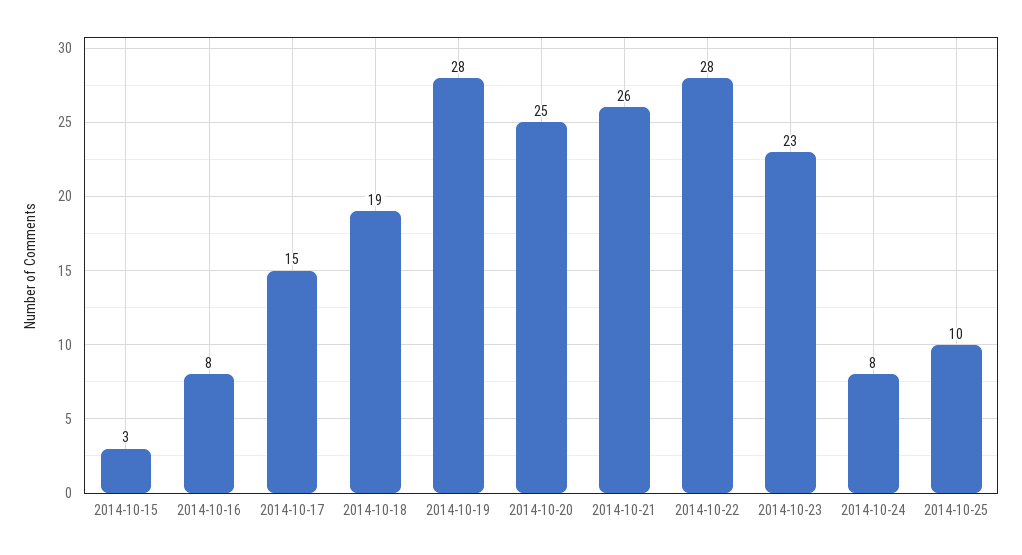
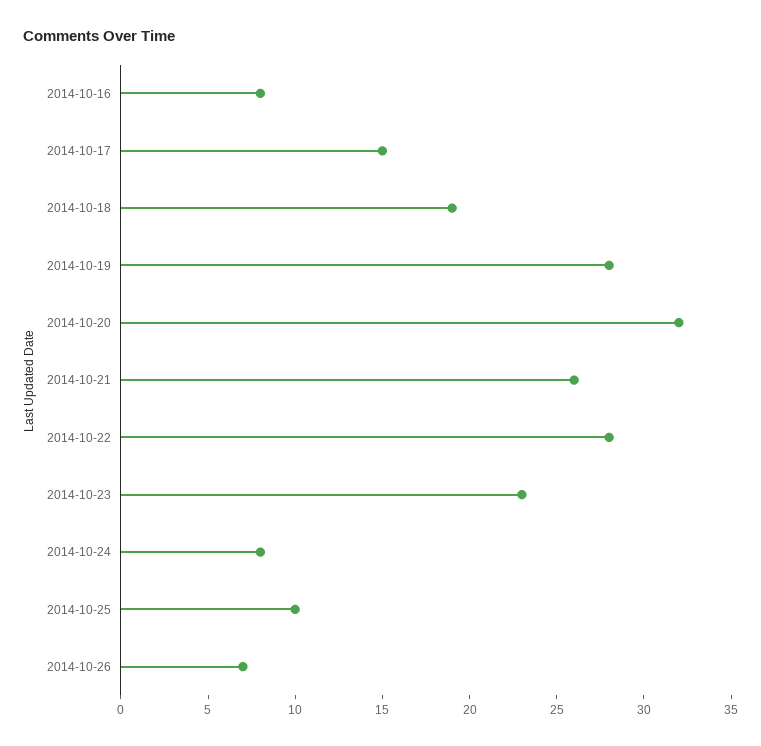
2014-10-15: 3 -> none
2014-10-20: 25 -> 32
2014-10-26: none -> 7

